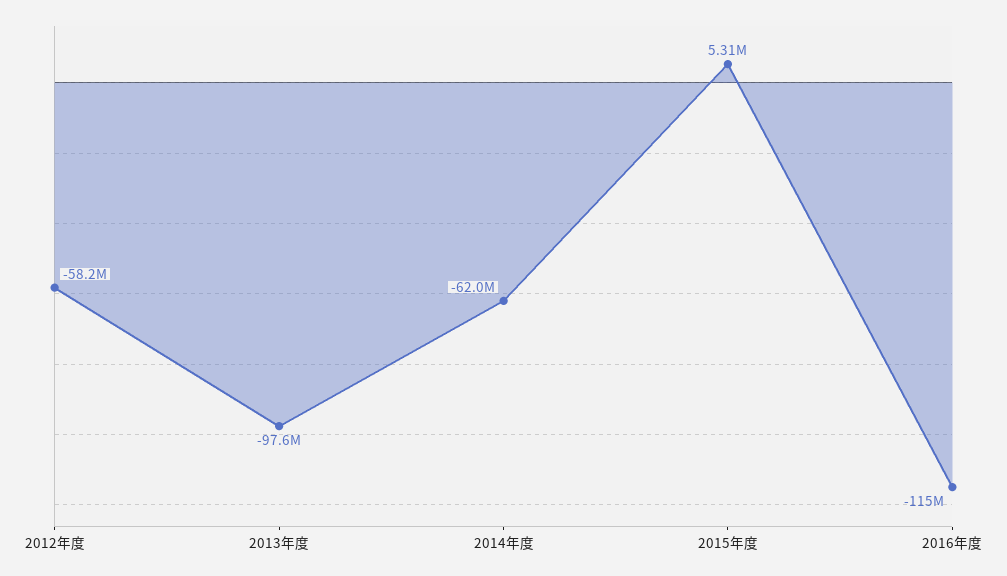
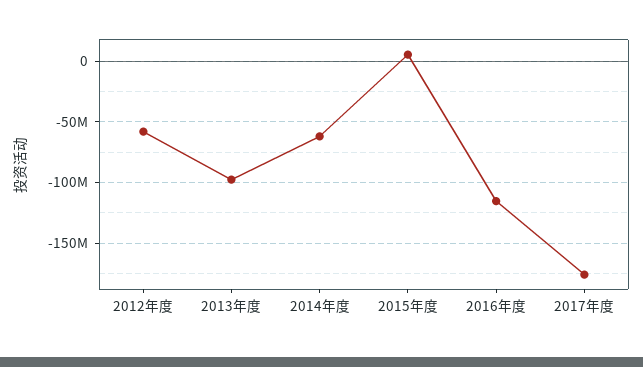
2017年度: none -> -175000000

